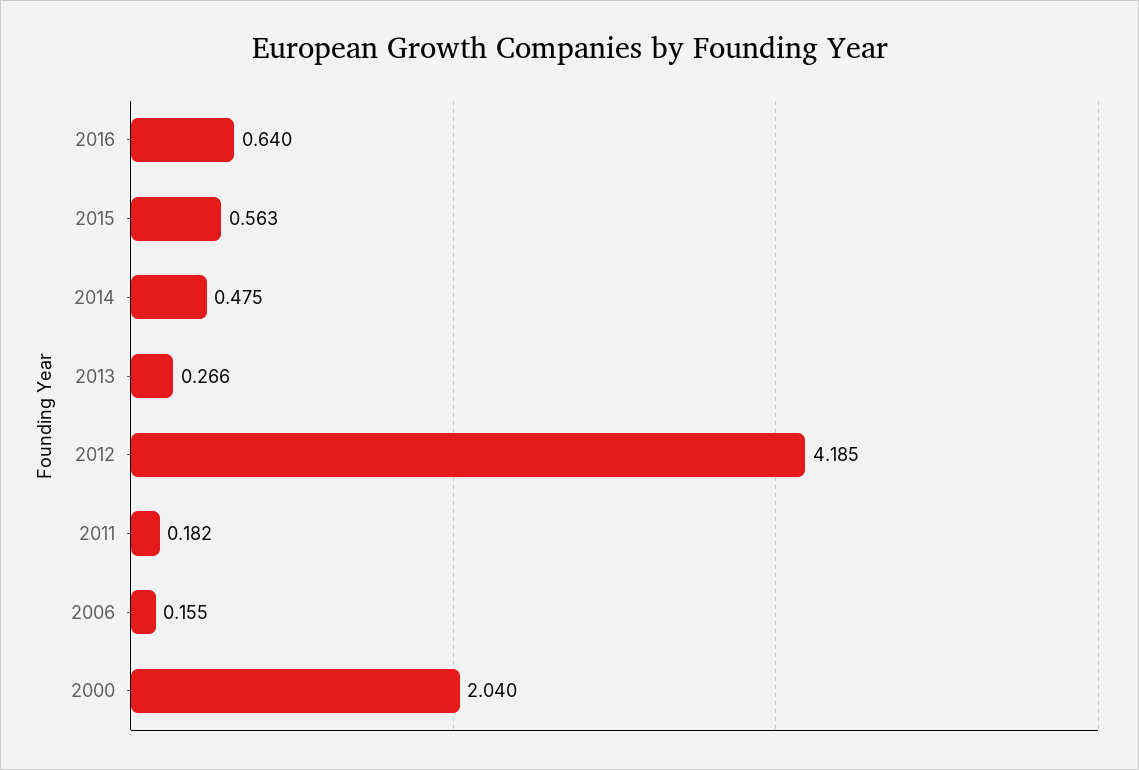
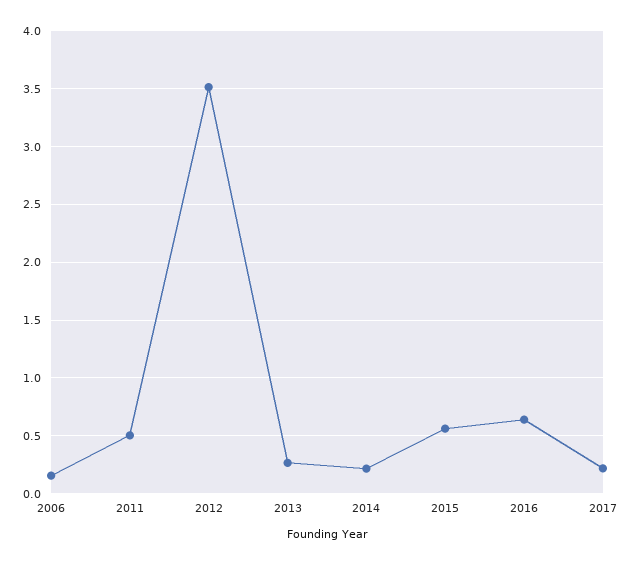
2014: 0.475 -> 0.2
2012: 4.185 -> 3.5
2011: 0.182 -> 0.5
2000: 2.04 -> none
2017: none -> 0.2

